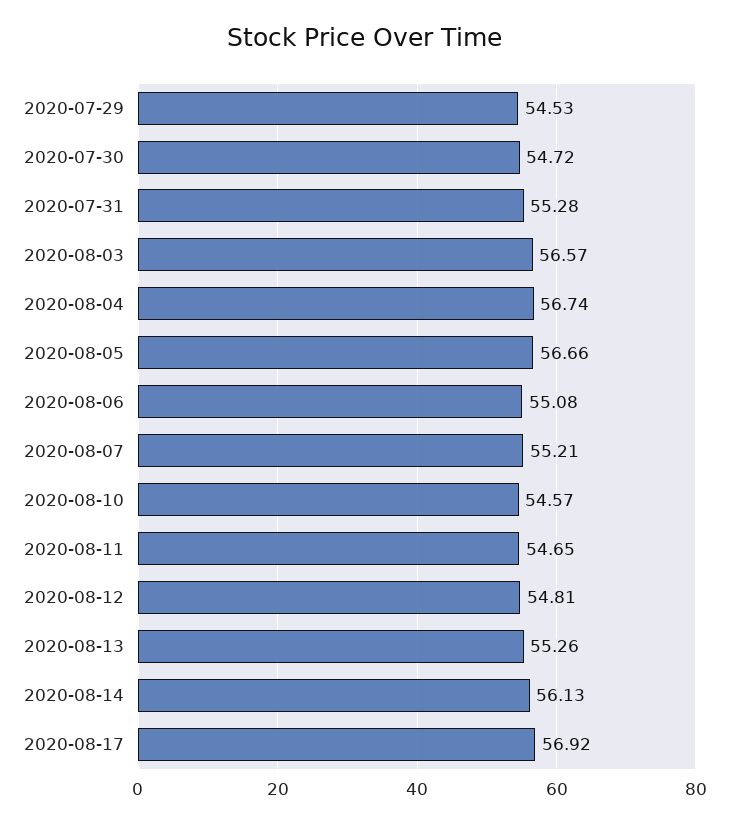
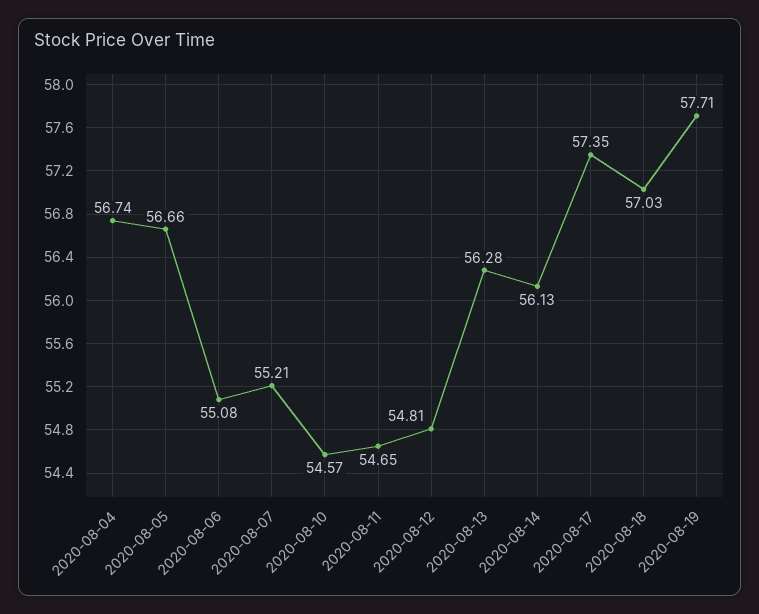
2020-07-29: 54.53 -> none
2020-07-30: 54.72 -> none
2020-07-31: 55.28 -> none
2020-08-03: 56.57 -> none
2020-08-13: 55.26 -> 56.28
2020-08-17: 56.92 -> 57.35
2020-08-18: none -> 57.03
2020-08-19: none -> 57.71

